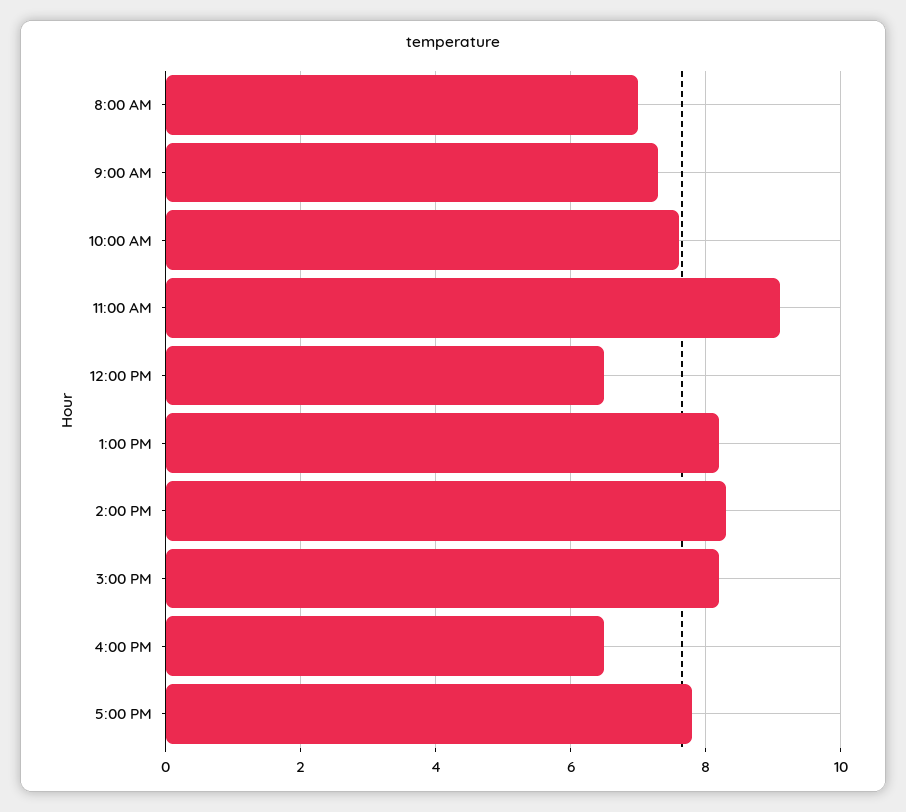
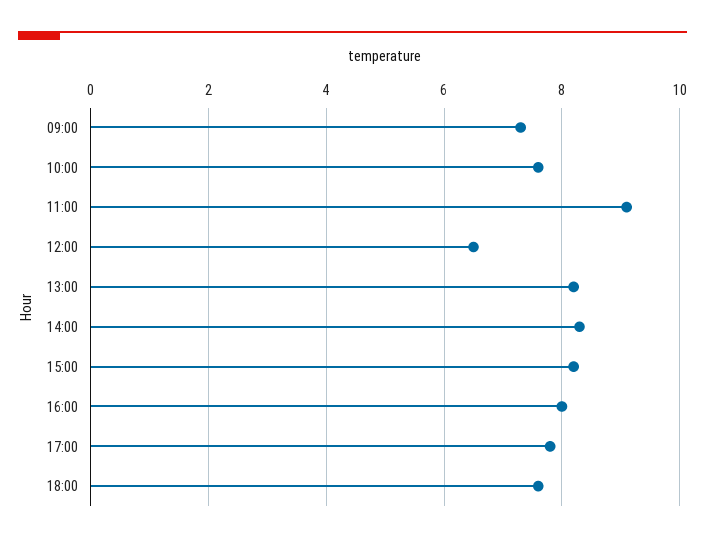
8:00 AM: 7 -> none
4:00 PM: 6.5 -> 8
18:00: none -> 7.5

